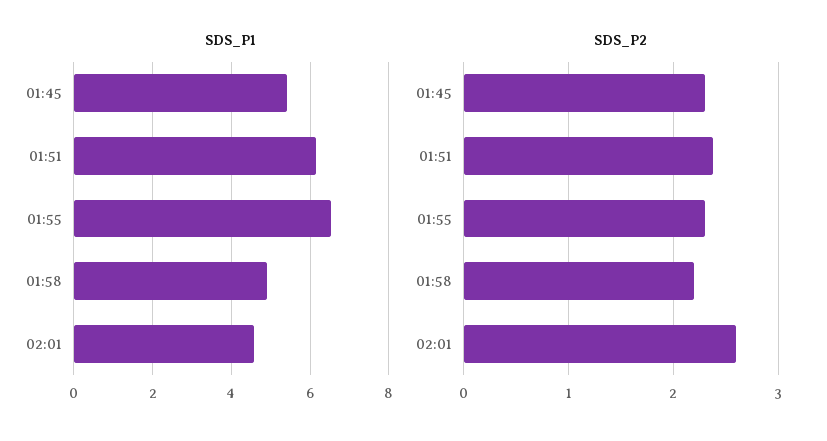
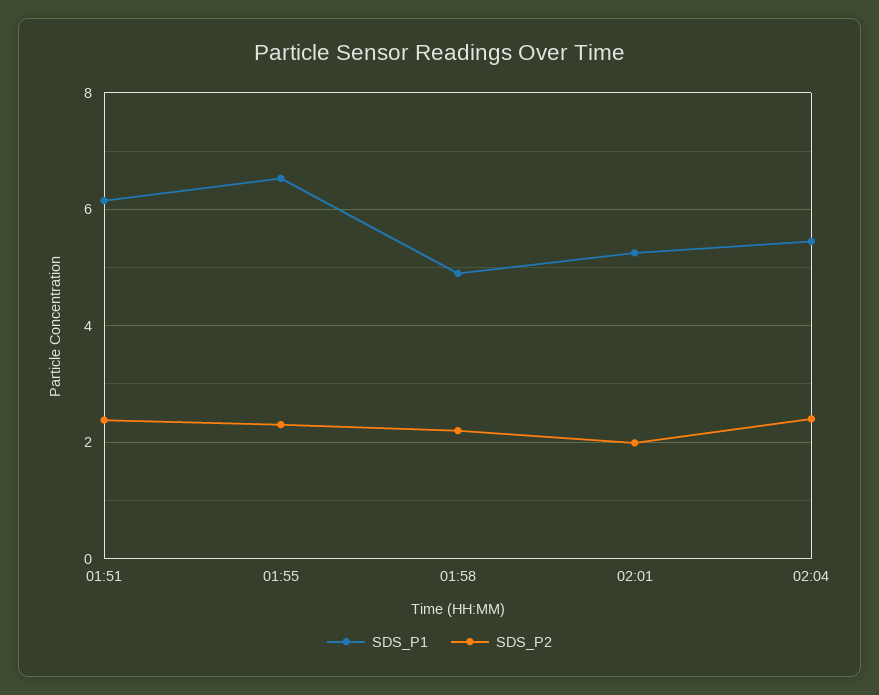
SDS_P1, 01:45: 5.4 -> none
SDS_P1, 02:01: 4.6 -> 5.2
SDS_P2, 01:45: 2.3 -> none
SDS_P2, 02:01: 2.6 -> 2
SDS_P1, 02:04: none -> 5.4
SDS_P2, 02:04: none -> 2.4

